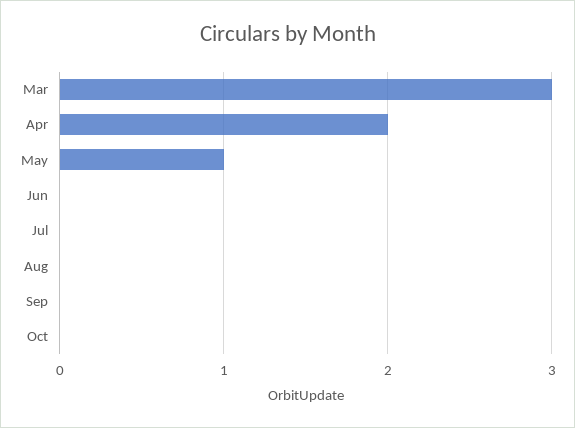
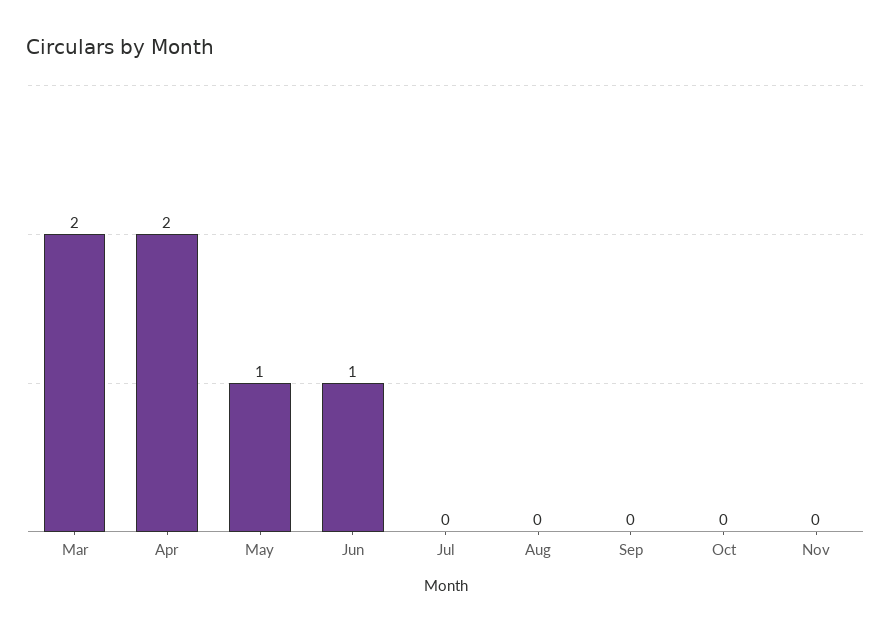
Mar: 3 -> 2
Jun: 0 -> 1
Nov: none -> 0

